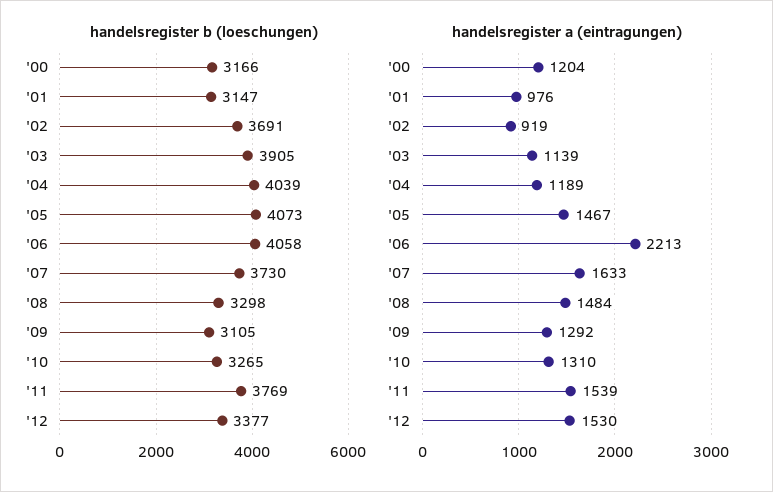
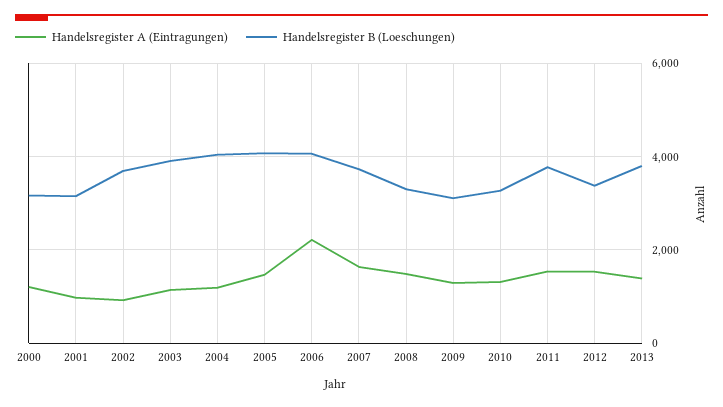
handelsregister a (eintragungen), 2013: none -> 1400
handelsregister b (loeschungen), 2013: none -> 3800

